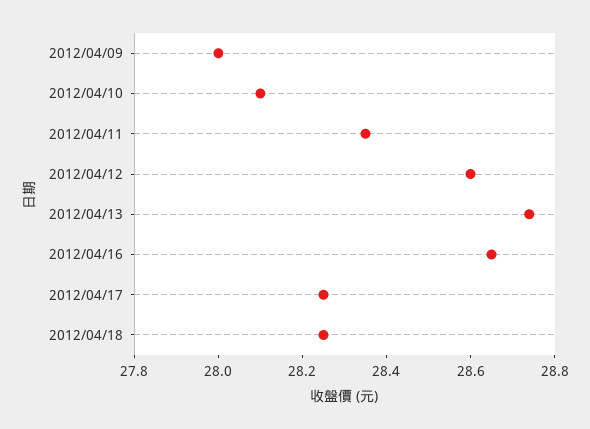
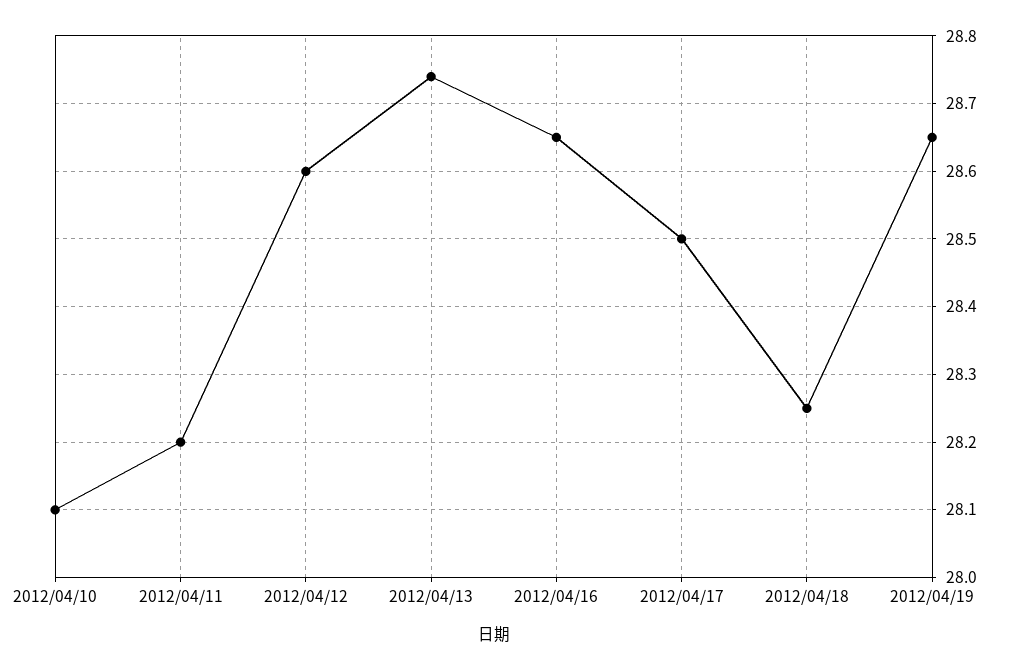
2012/04/09: 28 -> none
2012/04/11: 28.35 -> 28.2
2012/04/17: 28.25 -> 28.5
2012/04/19: none -> 28.65

